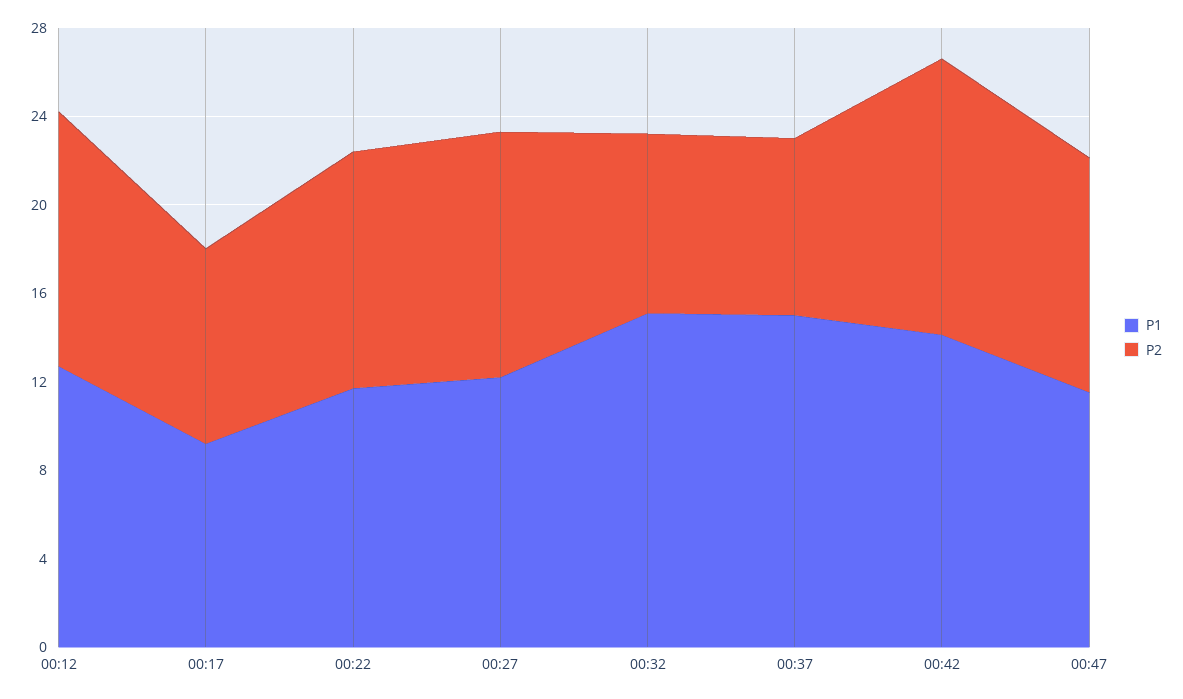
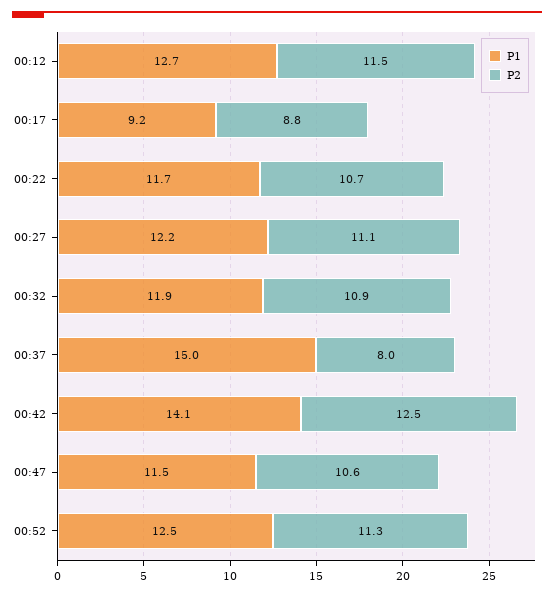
P1, 00:32: 15 -> 11.9
P2, 00:32: 8 -> 10.9
P1, 00:52: none -> 12.5
P2, 00:52: none -> 11.3

